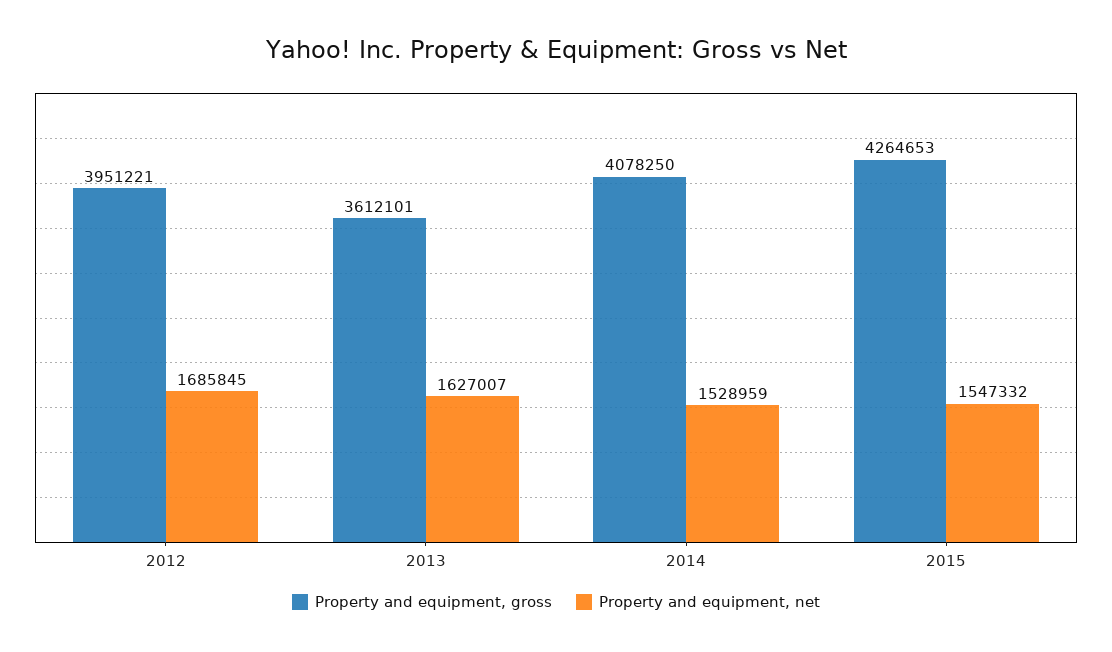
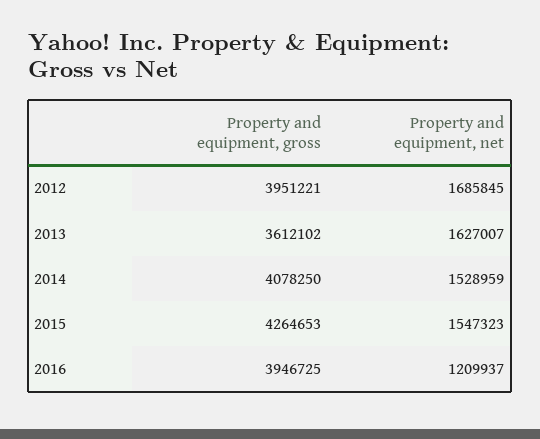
Property and equipment, gross, 2013: 3612101 -> 3612102
Property and equipment, net, 2015: 1547332 -> 1547323
Property and equipment, gross, 2016: none -> 3946725
Property and equipment, net, 2016: none -> 1209937

